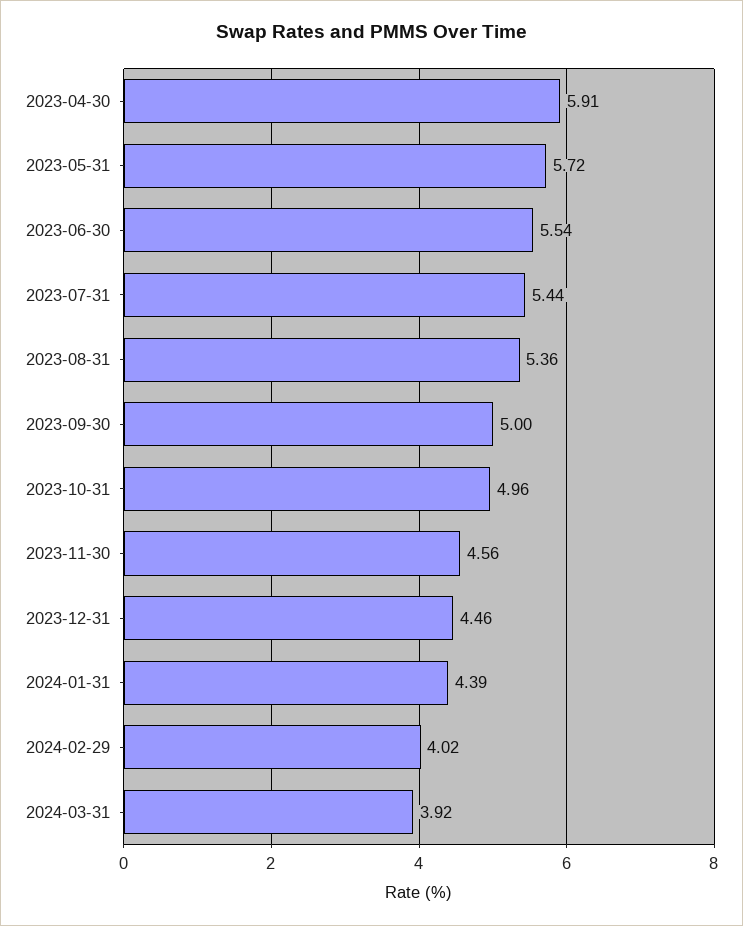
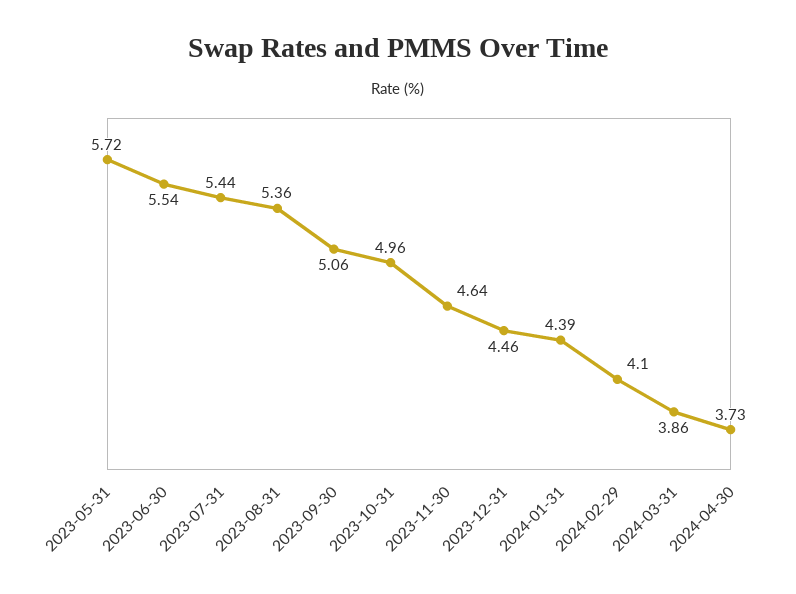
2023-04-30: 5.91 -> none
2023-09-30: 5 -> 5.06
2023-11-30: 4.56 -> 4.64
2024-02-29: 4.02 -> 4.1
2024-03-31: 3.92 -> 3.86
2024-04-30: none -> 3.73

